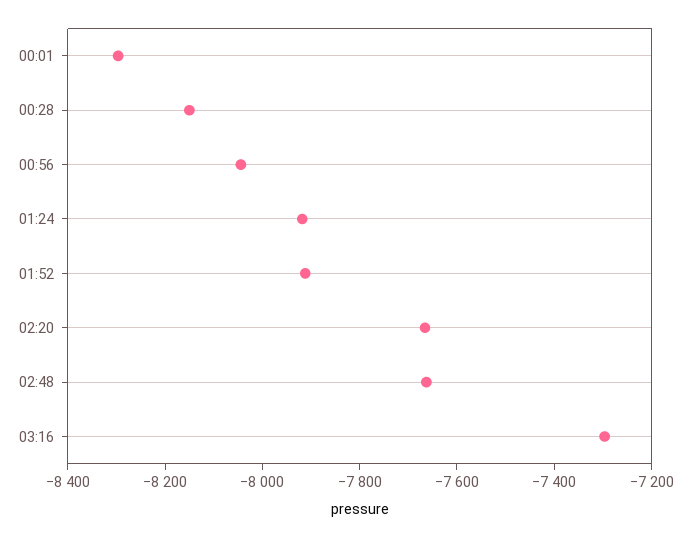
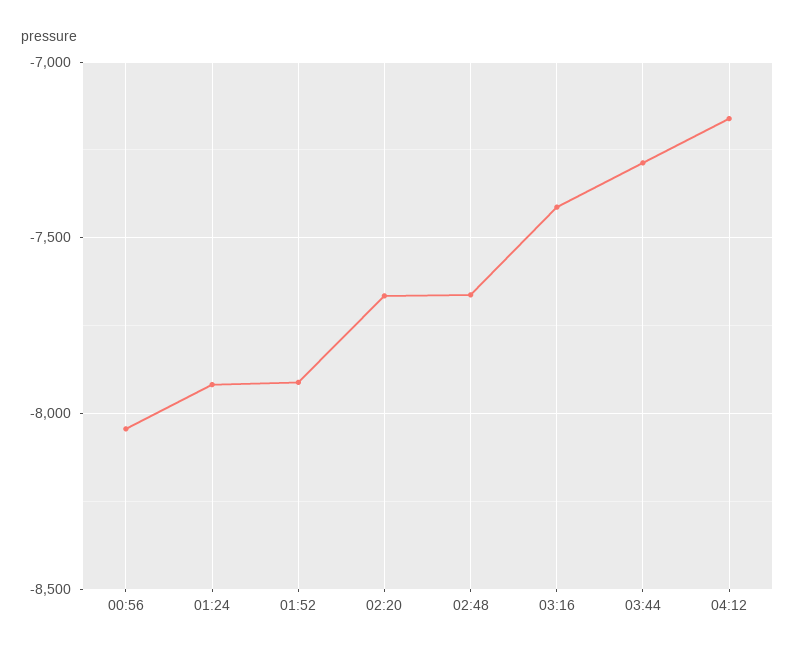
00:01: -8300 -> none
00:28: -8150 -> none
03:16: -7300 -> -7400
03:44: none -> -7300
04:12: none -> -7150

